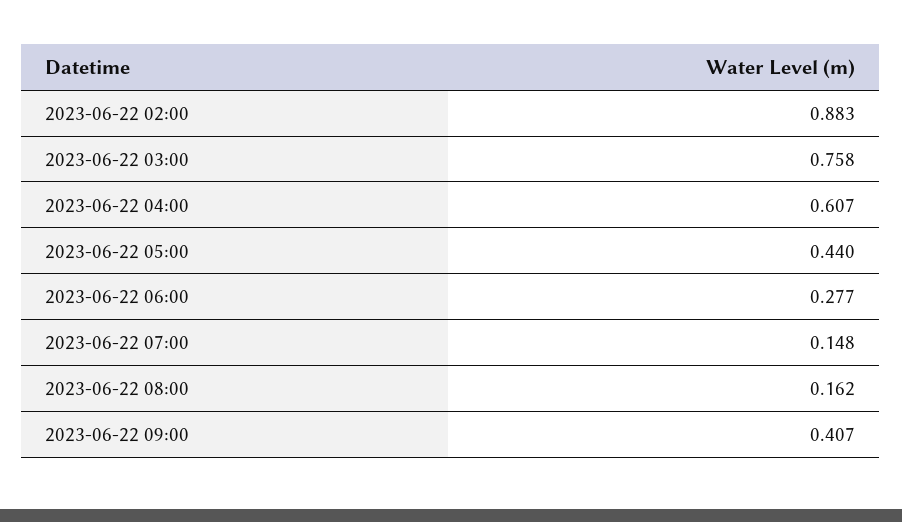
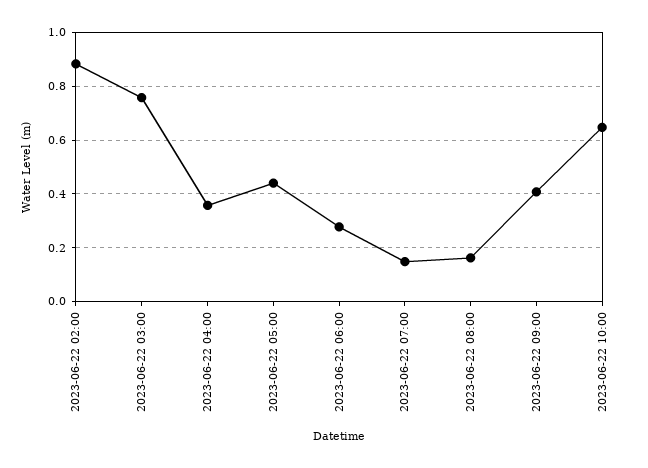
2023-06-22 04:00: 0.607 -> 0.35
2023-06-22 10:00: none -> 0.65

